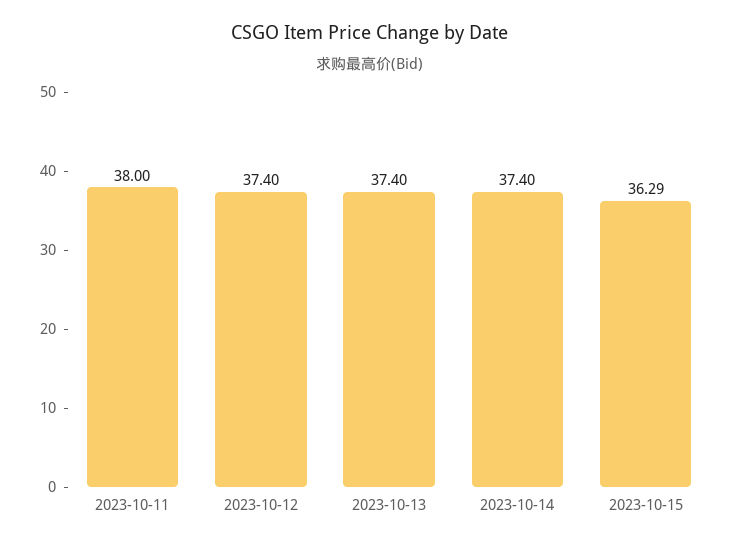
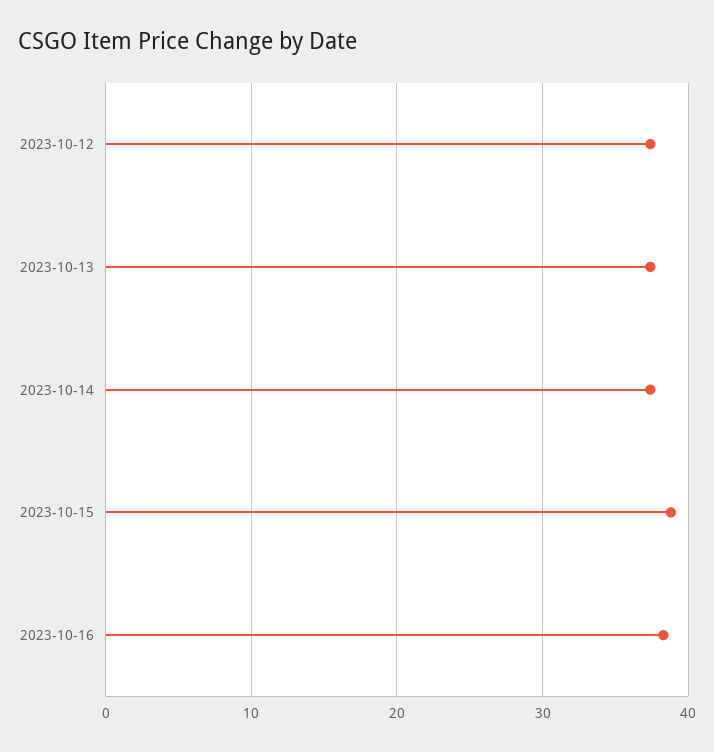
2023-10-11: 38 -> none
2023-10-15: 36.29 -> 39
2023-10-16: none -> 38

